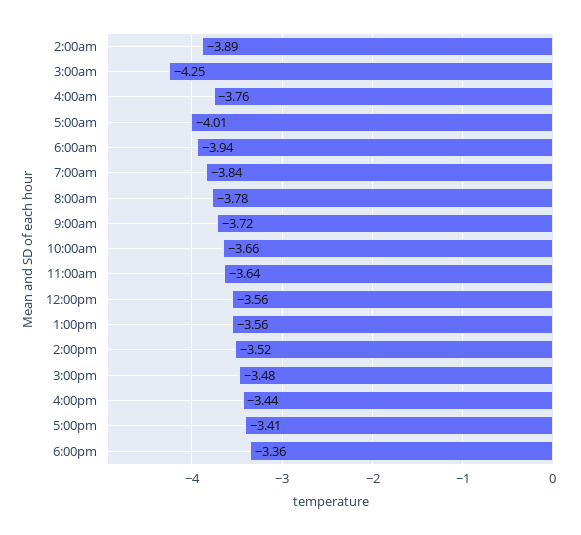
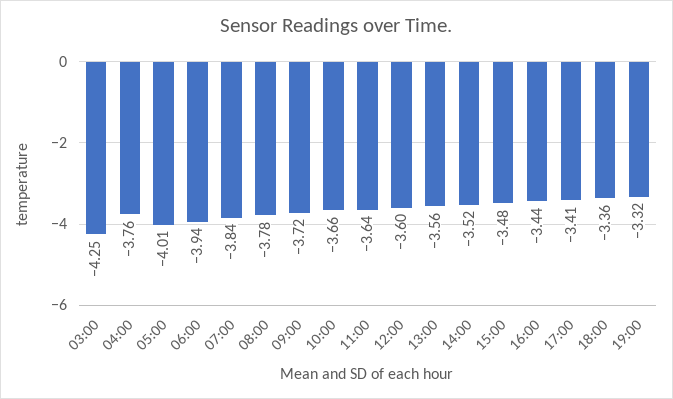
2:00am: -3.89 -> none
12:00pm: -3.56 -> -3.6
19:00: none -> -3.32

